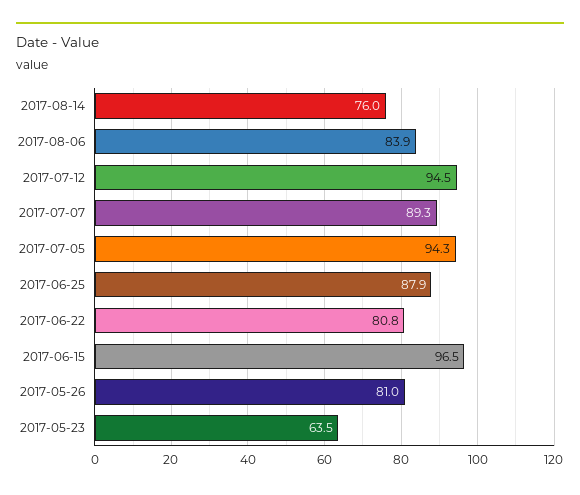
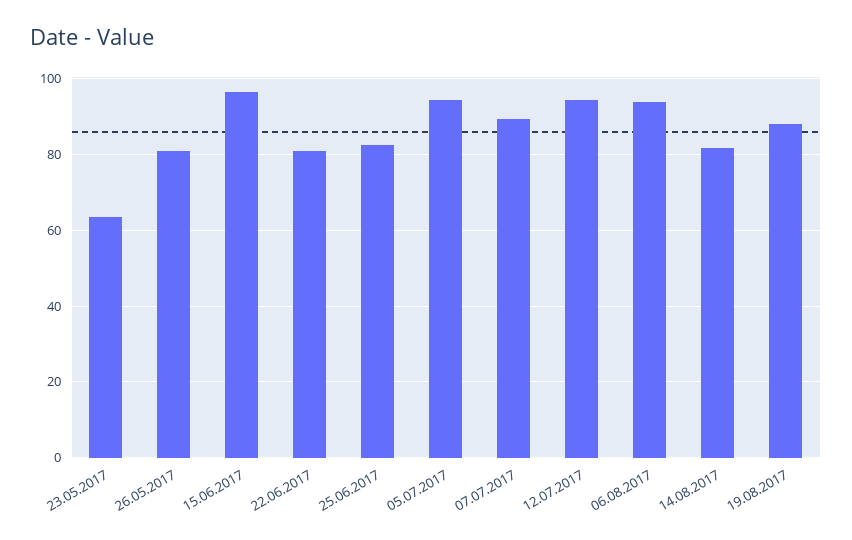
2017-08-14: 76 -> 82
2017-08-06: 83.9 -> 94
2017-06-25: 87.9 -> 82
19.08.2017: none -> 88

